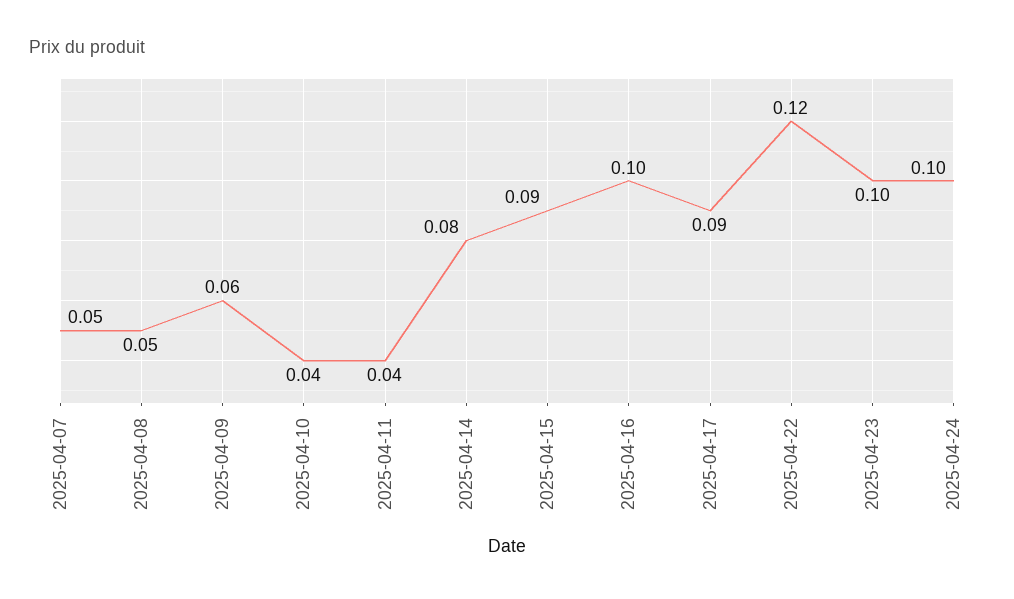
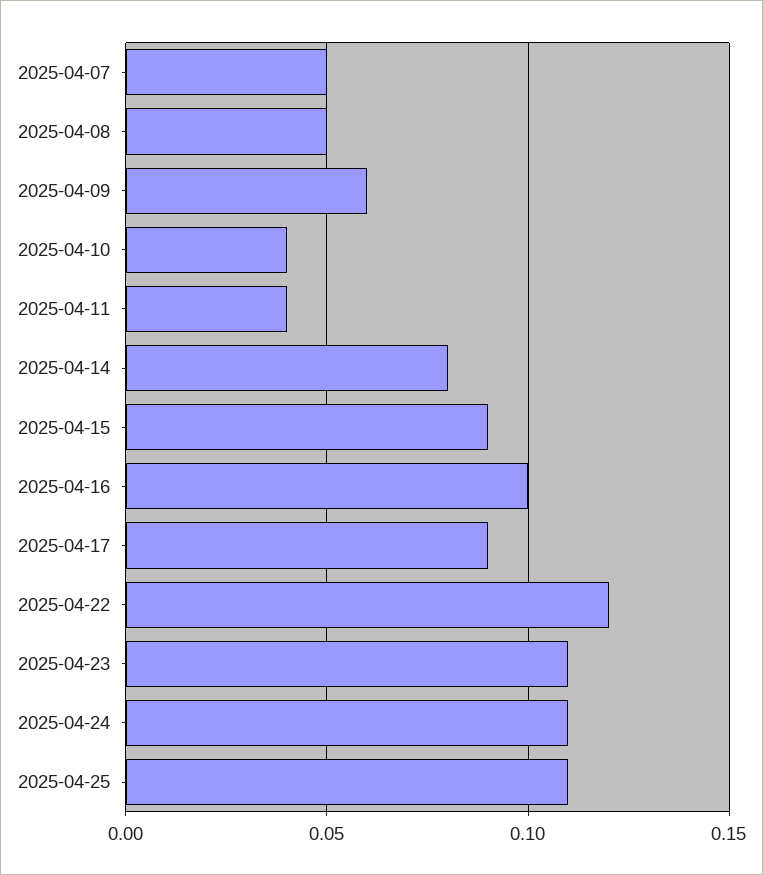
2025-04-23: 0.1 -> 0.11
2025-04-24: 0.1 -> 0.11
2025-04-25: none -> 0.11

